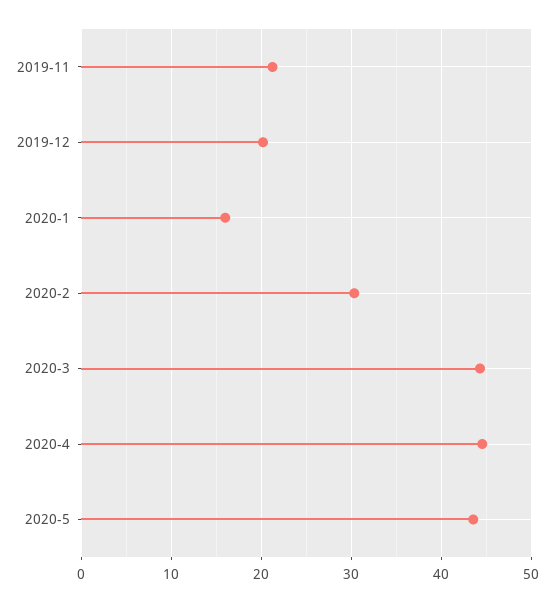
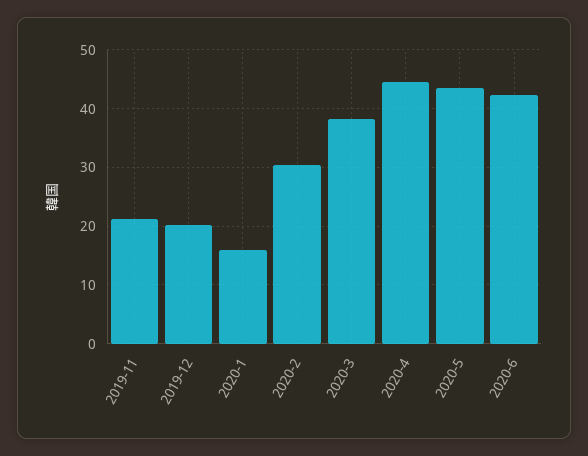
2020-3: 44 -> 38
2020-6: none -> 42

